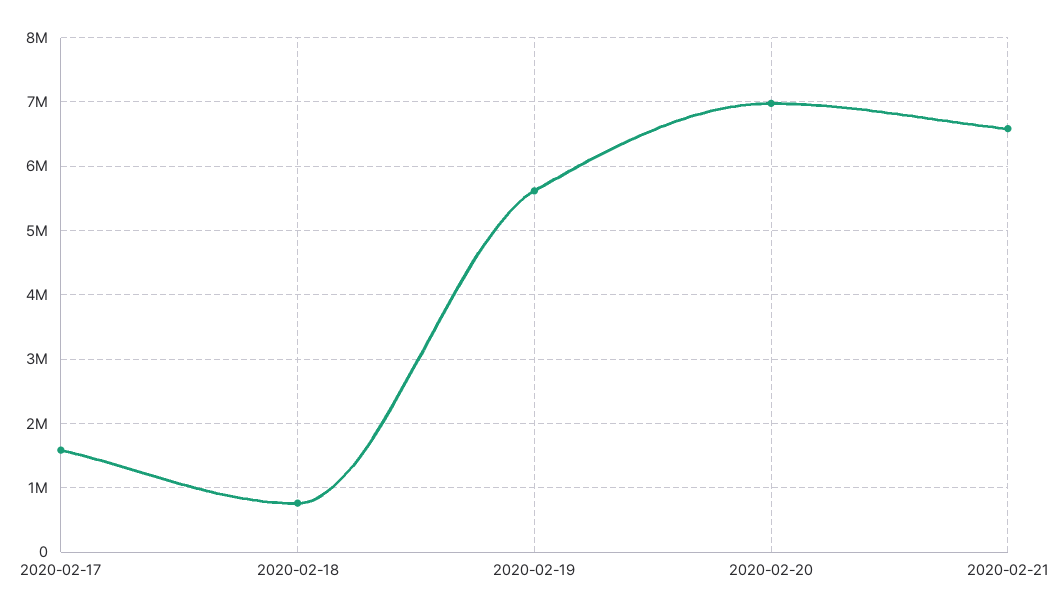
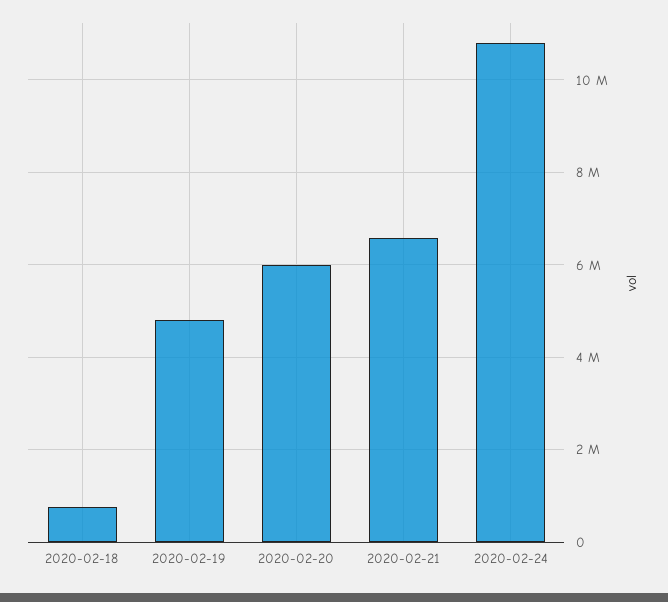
2020-02-17: 1600000 -> none
2020-02-19: 5600000 -> 4800000
2020-02-20: 7000000 -> 6000000
2020-02-24: none -> 10800000

